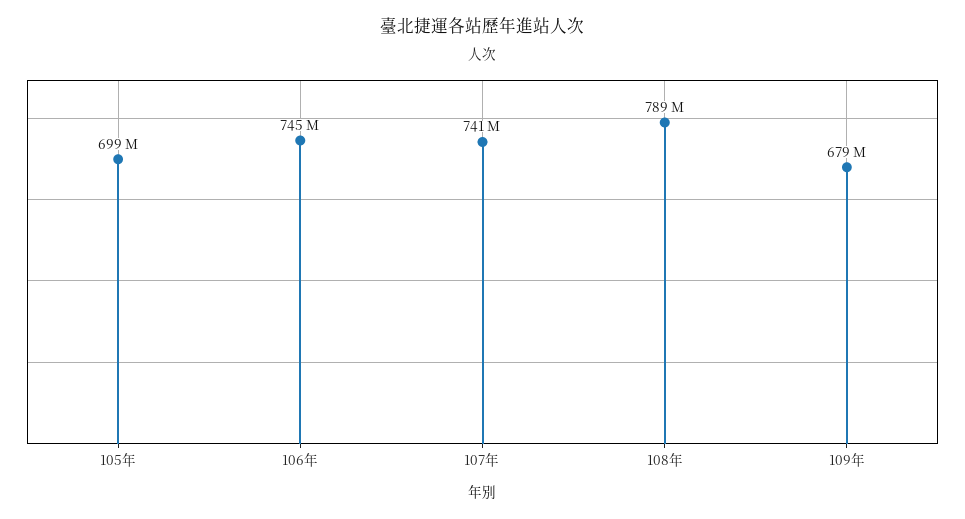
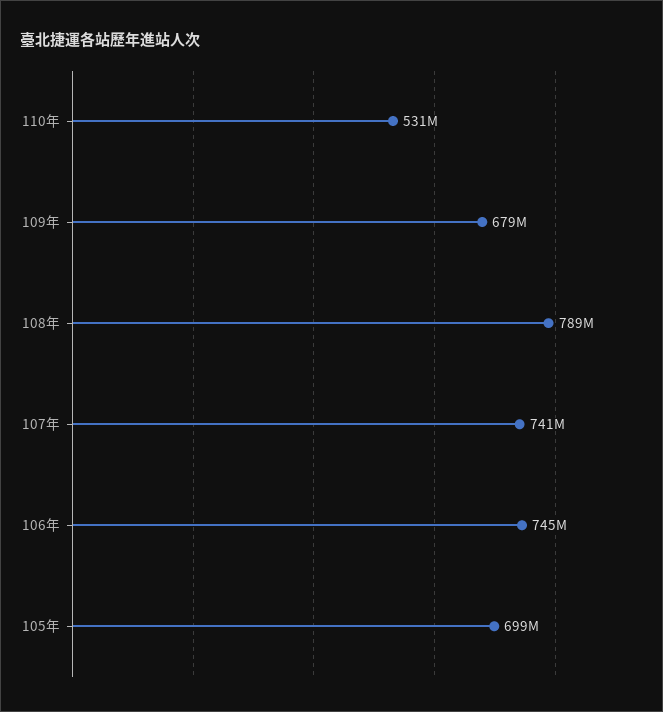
110年: none -> 531000000

